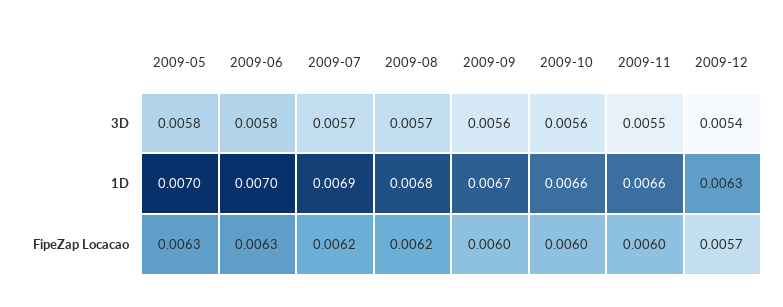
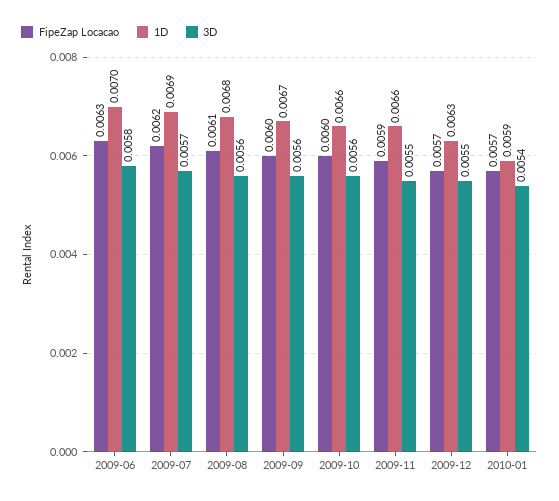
3D, 2009-05: 0.0058 -> none
3D, 2009-08: 0.0057 -> 0.0056
3D, 2009-12: 0.0054 -> 0.0055
1D, 2009-05: 0.007 -> none
FipeZap Locacao, 2009-05: 0.0063 -> none
FipeZap Locacao, 2009-08: 0.0062 -> 0.0061
FipeZap Locacao, 2009-11: 0.006 -> 0.0059
FipeZap Locacao, 2010-01: none -> 0.0057
1D, 2010-01: none -> 0.0059
3D, 2010-01: none -> 0.0054

